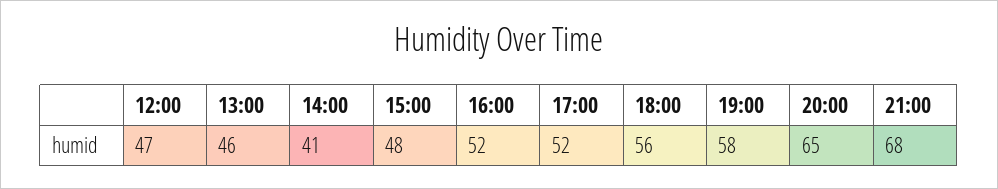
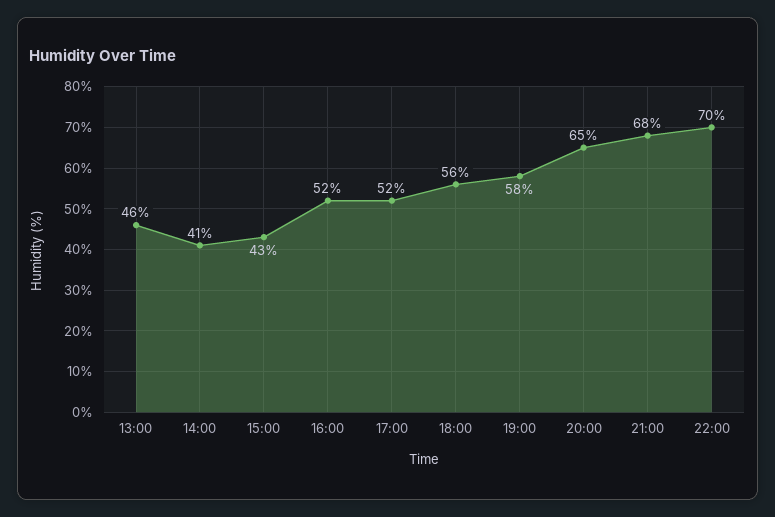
12:00: 47 -> none
15:00: 48 -> 43
22:00: none -> 70

